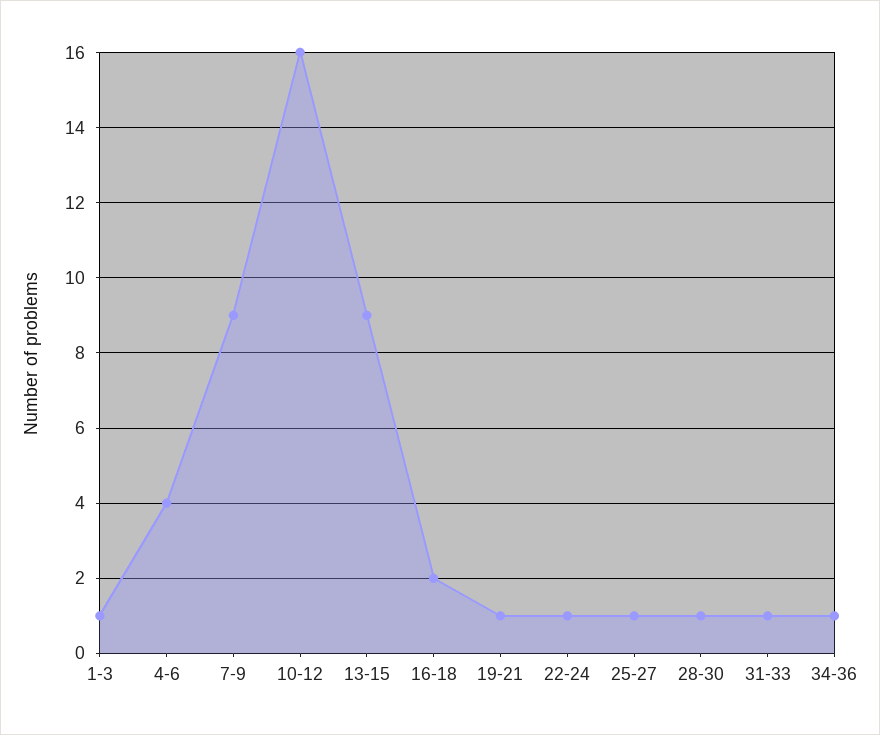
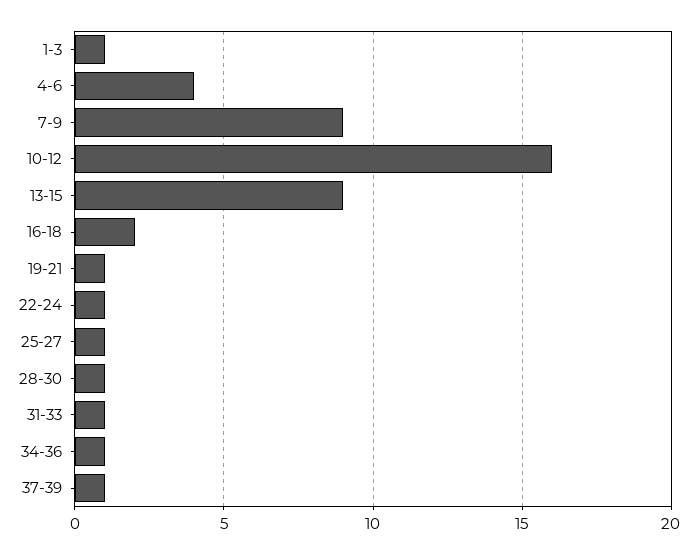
37-39: none -> 1

